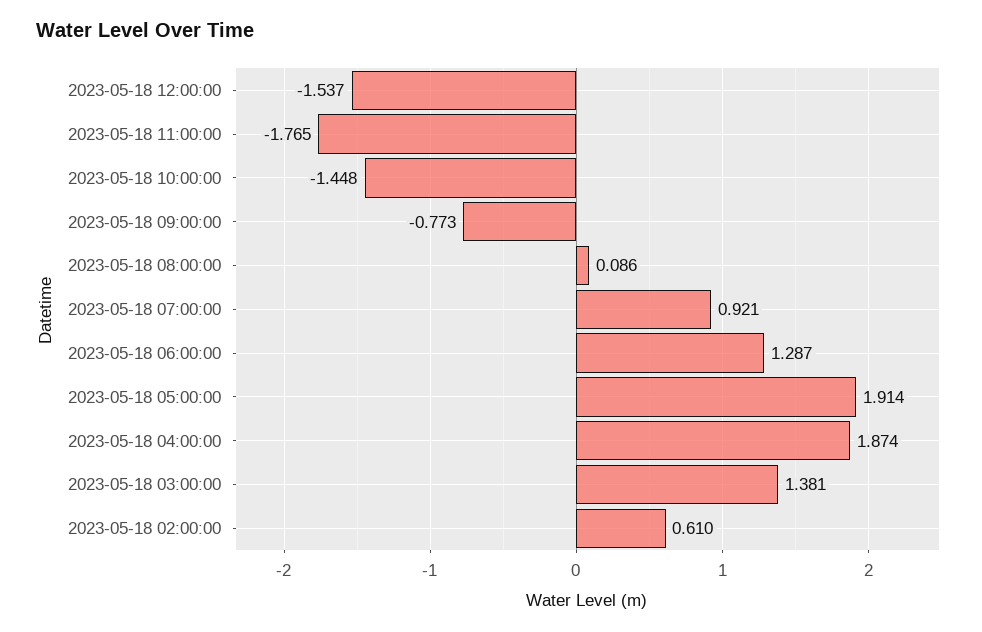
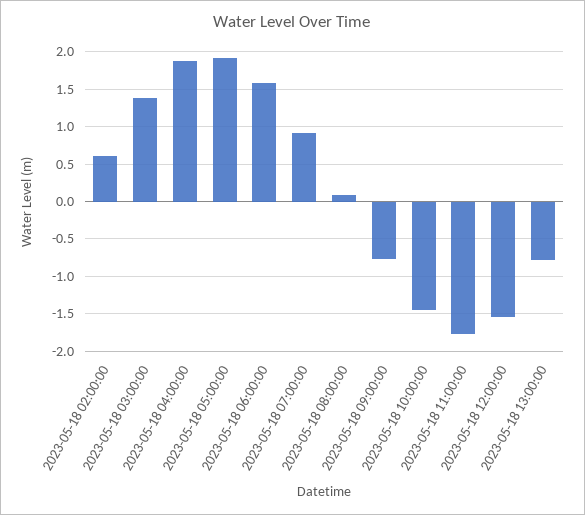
2023-05-18 06:00:00: 1.287 -> 1.6
2023-05-18 13:00:00: none -> -0.8

